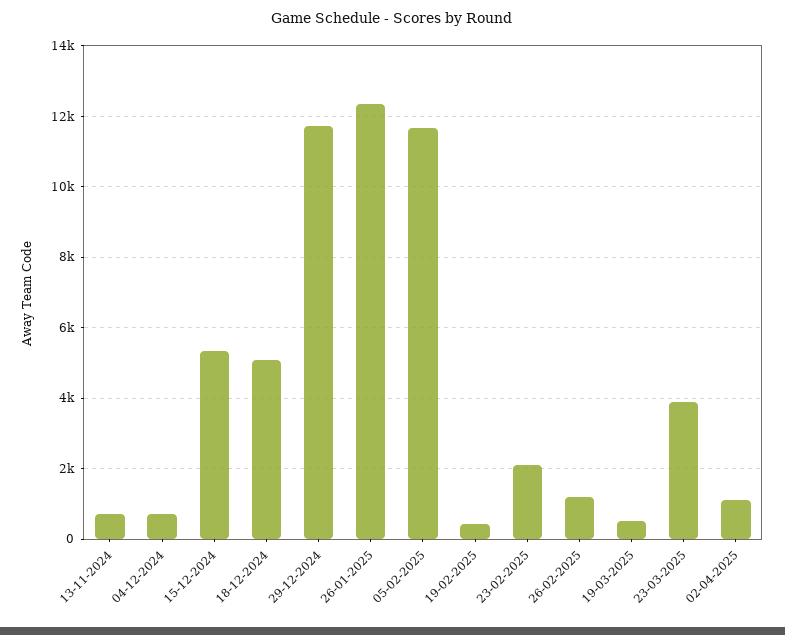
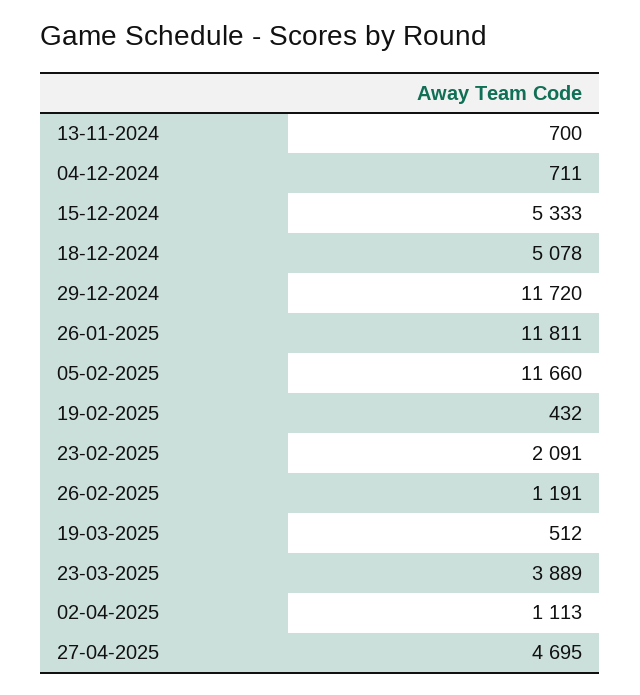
26-01-2025: 12400 -> 11811
27-04-2025: none -> 4695

